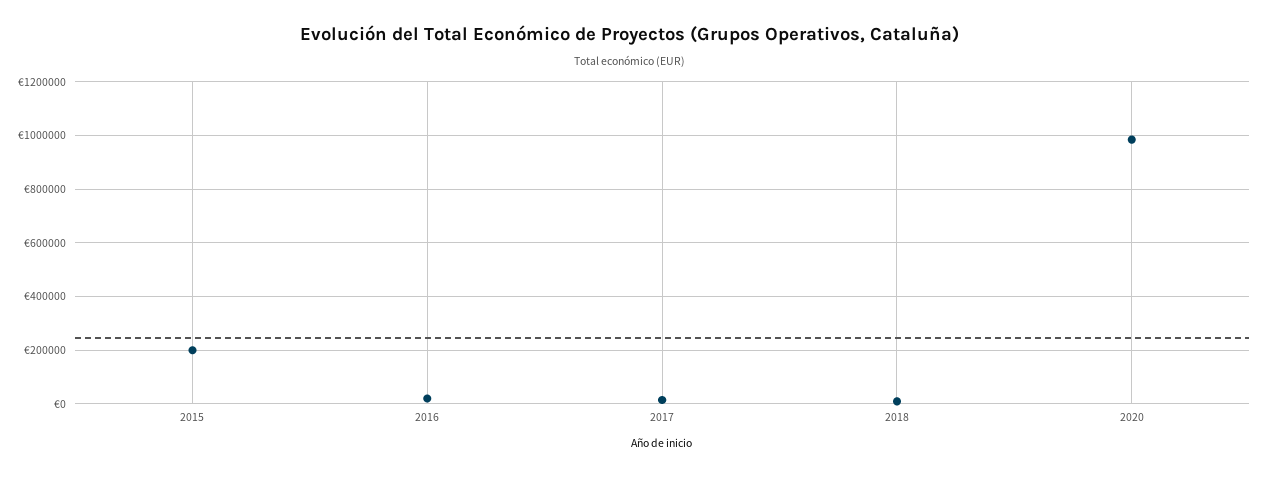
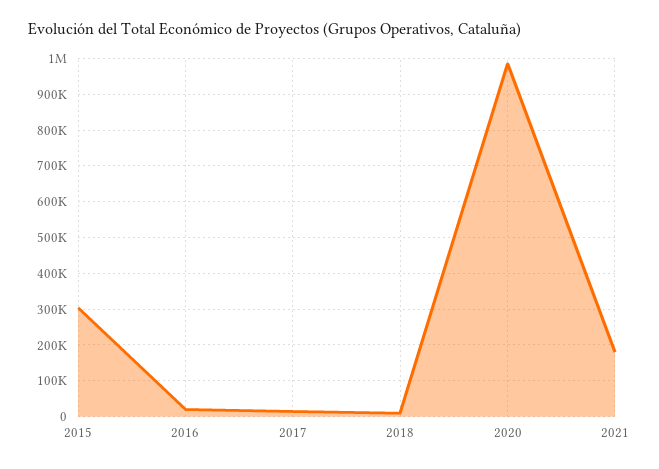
2015: 200000 -> 300000
2021: none -> 180000

